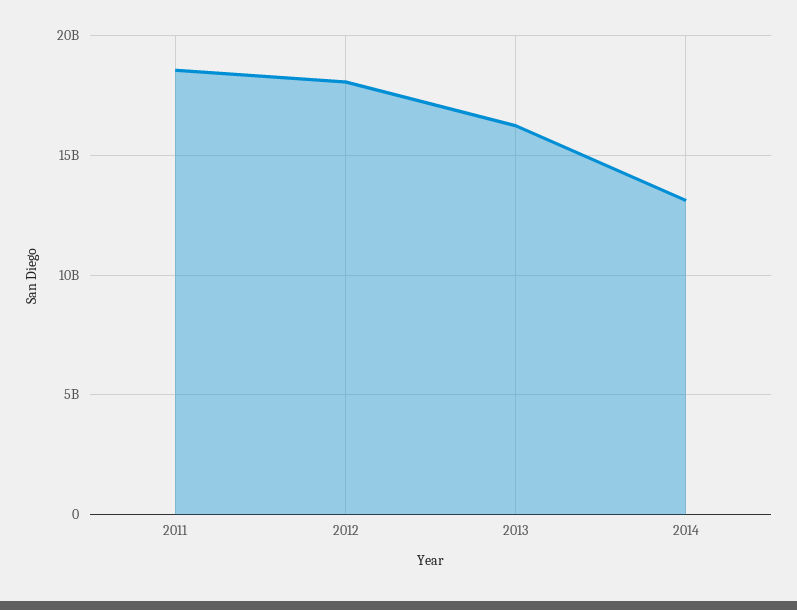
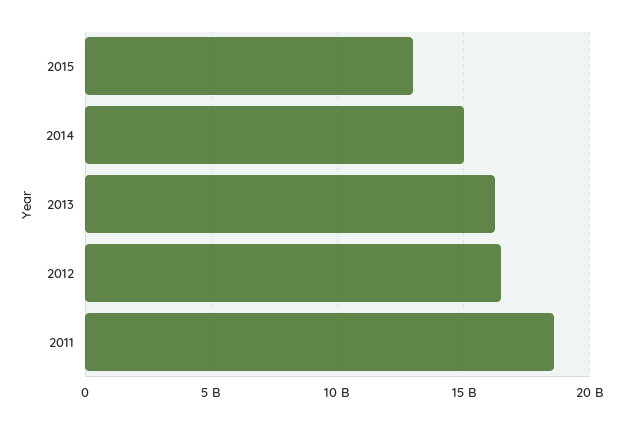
2012: 18000000000 -> 16500000000
2014: 13000000000 -> 15000000000
2015: none -> 13000000000

